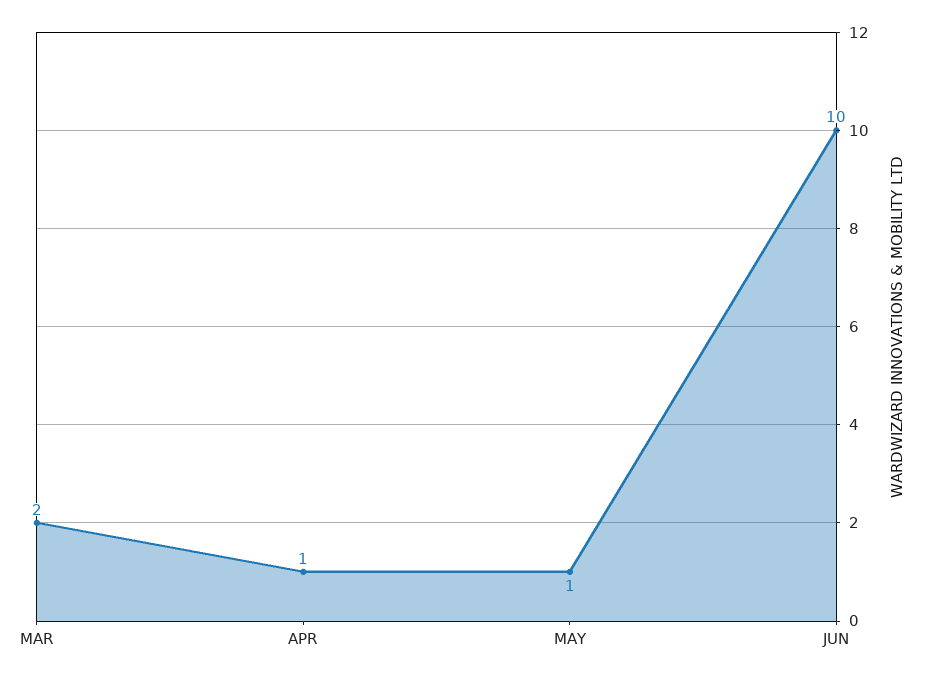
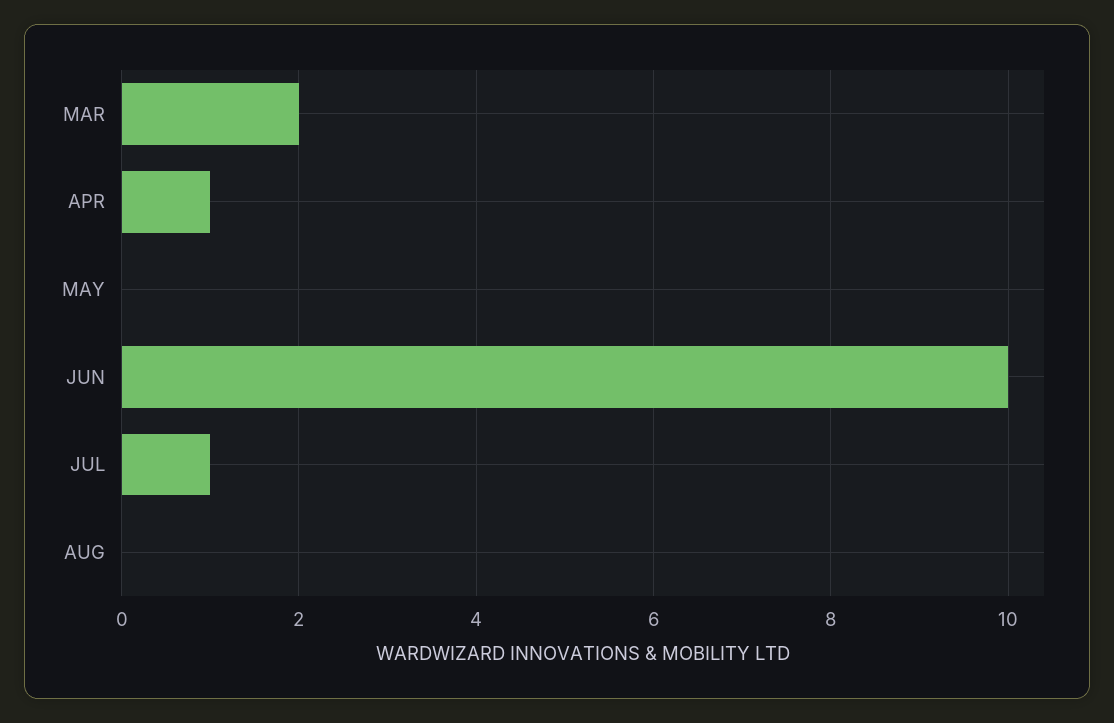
MAY: 1 -> 0
JUL: none -> 1
AUG: none -> 0

